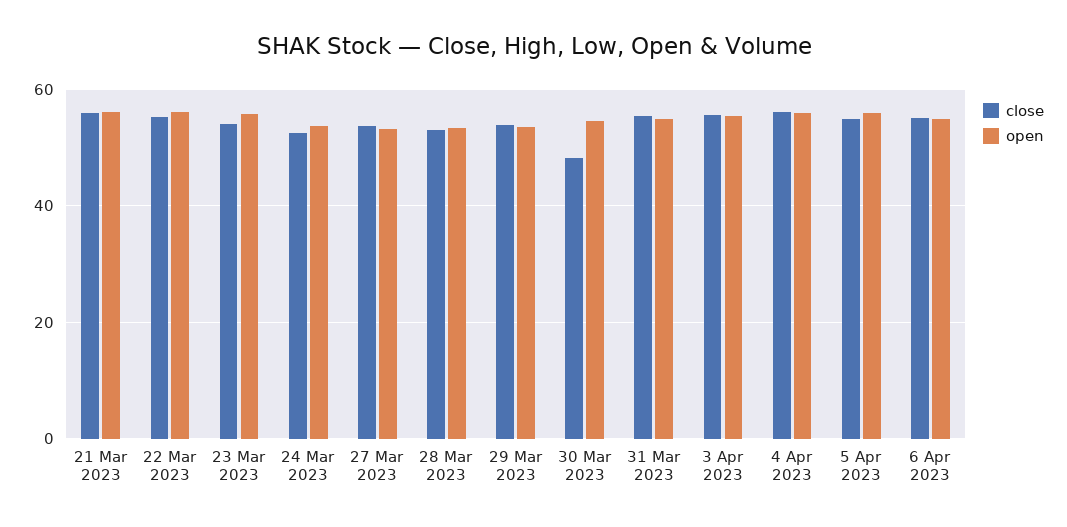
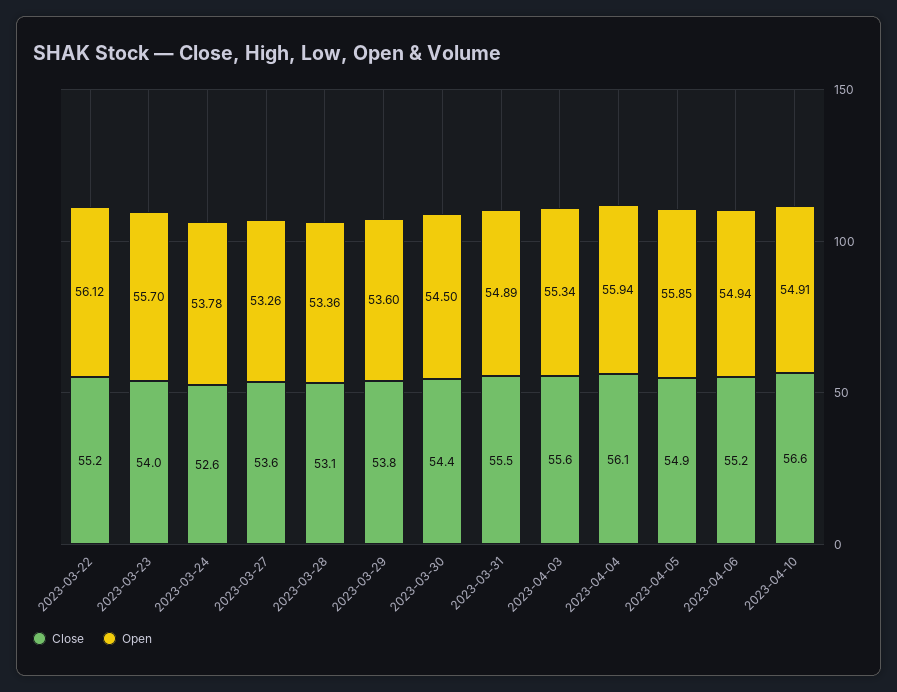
close, 21 Mar 2023: 56 -> none
open, 21 Mar 2023: 56 -> none
close, 30 Mar 2023: 48 -> 54.4
close, 2023-04-10: none -> 56.6
open, 2023-04-10: none -> 54.91

